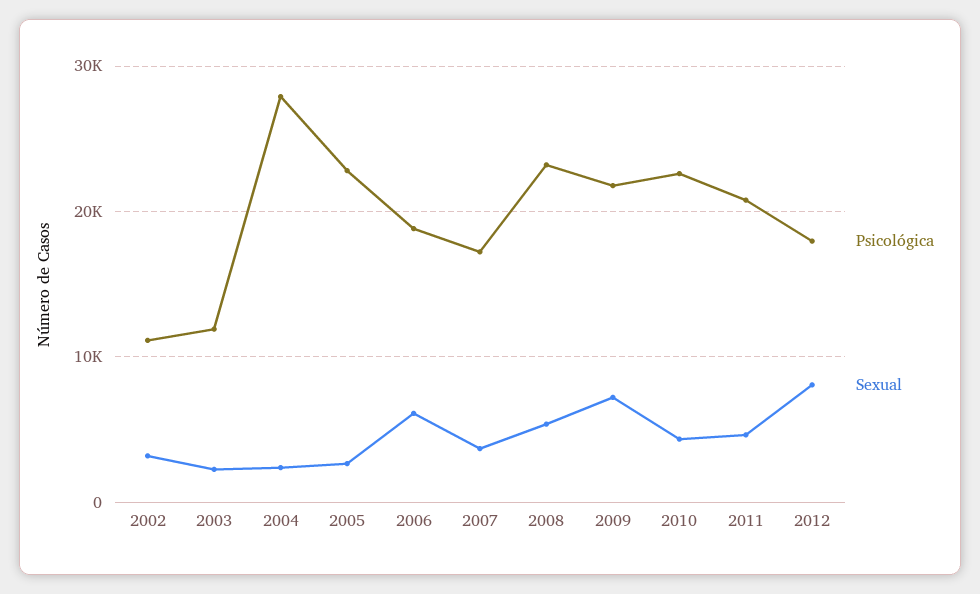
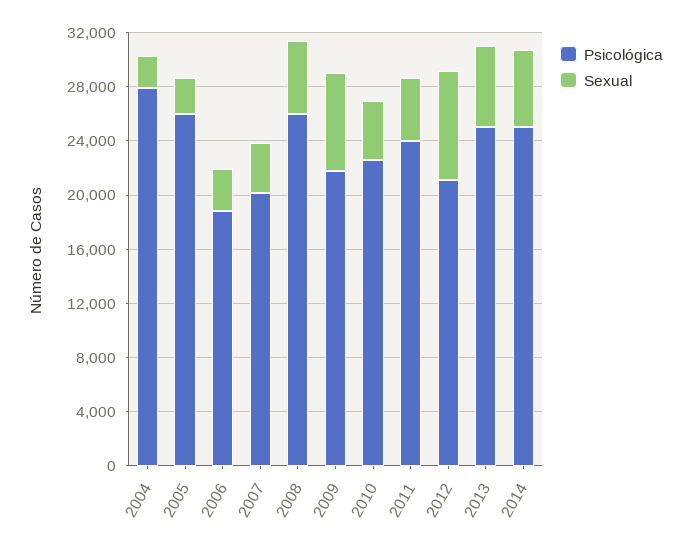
Psicológica, 2002: 11000 -> none
Sexual, 2002: 3000 -> none
Psicológica, 2003: 12000 -> none
Sexual, 2003: 2000 -> none
Psicológica, 2005: 23000 -> 26000
Sexual, 2006: 6000 -> 3000
Psicológica, 2007: 17000 -> 20000
Psicológica, 2008: 23000 -> 26000
Psicológica, 2011: 21000 -> 24000
Psicológica, 2012: 18000 -> 21000
Psicológica, 2013: none -> 25000
Sexual, 2013: none -> 6000
Psicológica, 2014: none -> 25000
Sexual, 2014: none -> 6000

